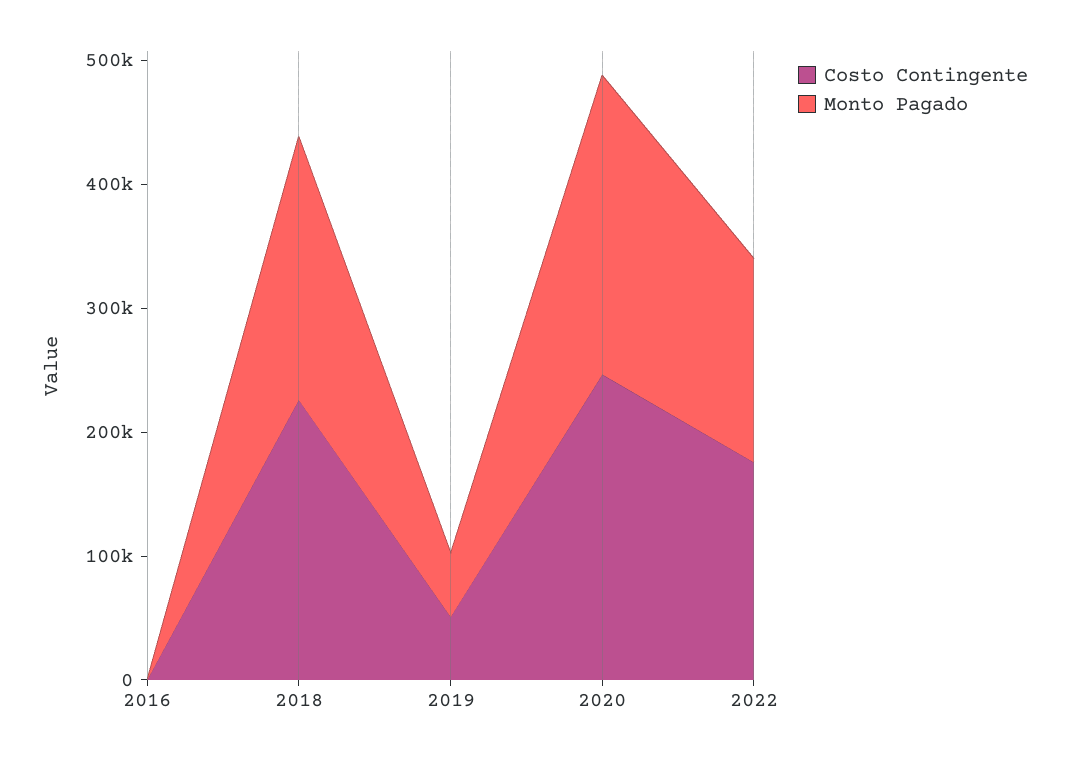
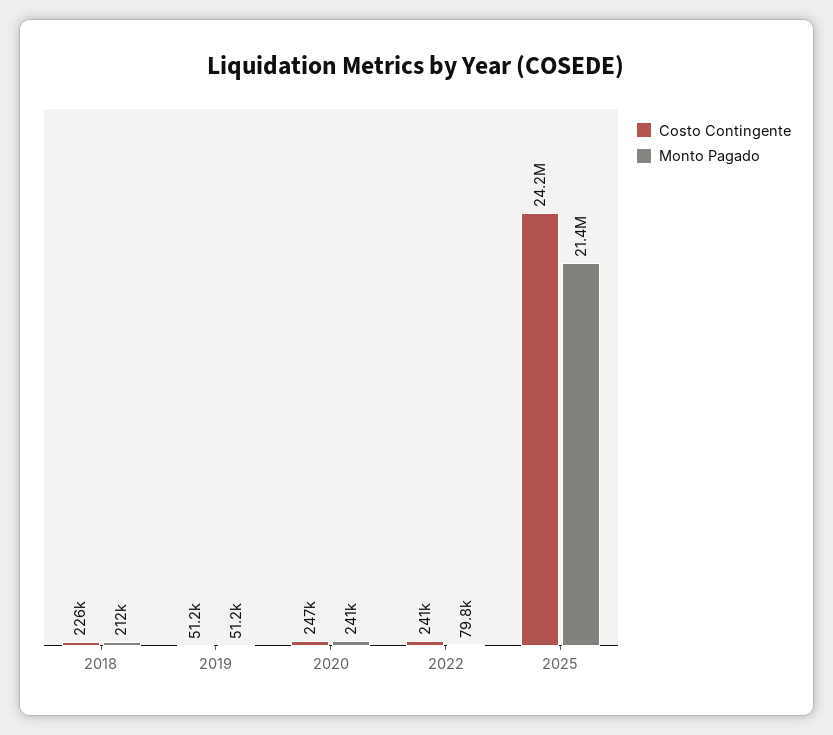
Costo Contingente, 2016: 0 -> none
Monto Pagado, 2016: 0 -> none
Costo Contingente, 2022: 180000 -> 241000
Monto Pagado, 2022: 160000 -> 79800
Costo Contingente, 2025: none -> 24200000
Monto Pagado, 2025: none -> 21400000

